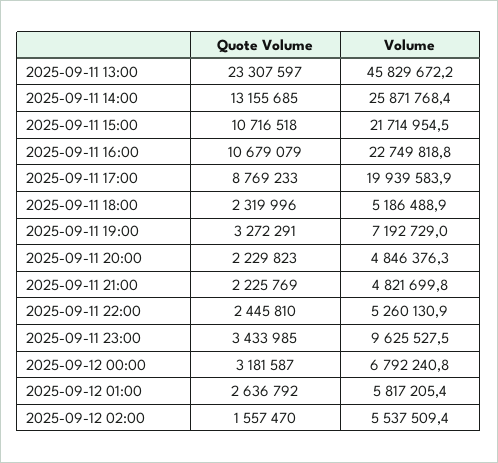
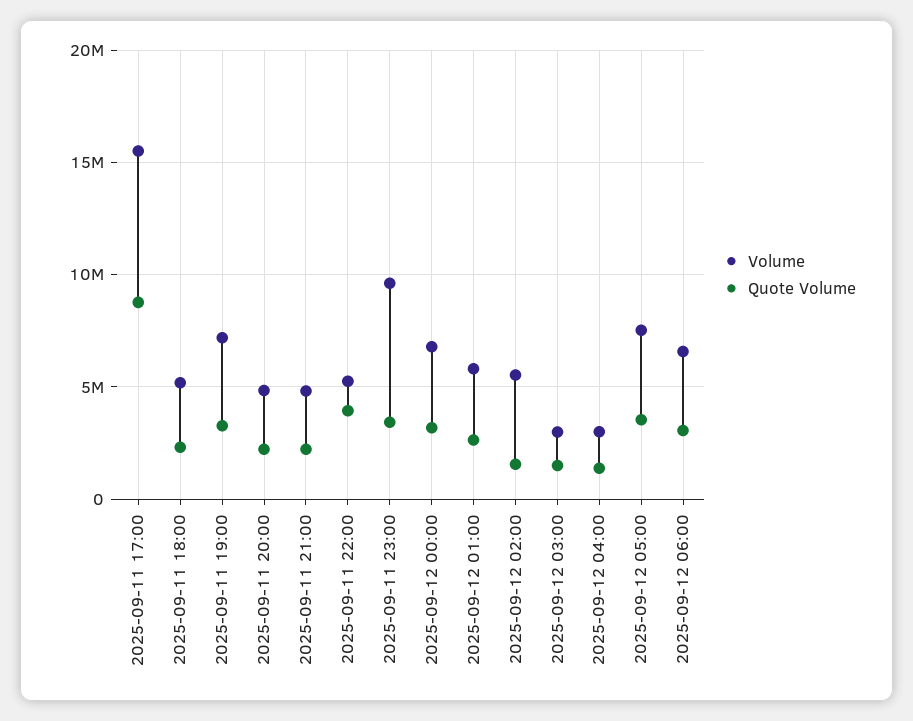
Quote Volume, 2025-09-11 13:00: 23307597 -> none
Volume, 2025-09-11 13:00: 45829672.2 -> none
Quote Volume, 2025-09-11 14:00: 13155685 -> none
Volume, 2025-09-11 14:00: 25871768.4 -> none
Quote Volume, 2025-09-11 15:00: 10716518 -> none
Volume, 2025-09-11 15:00: 21714954.5 -> none
Quote Volume, 2025-09-11 16:00: 10679079 -> none
Volume, 2025-09-11 16:00: 22749818.8 -> none
Volume, 2025-09-11 17:00: 19939583.9 -> 15500000
Quote Volume, 2025-09-11 22:00: 2445810 -> 4000000
Volume, 2025-09-12 03:00: none -> 3000000
Quote Volume, 2025-09-12 03:00: none -> 1500000
Volume, 2025-09-12 04:00: none -> 3000000
Quote Volume, 2025-09-12 04:00: none -> 1500000
Volume, 2025-09-12 05:00: none -> 7500000
Quote Volume, 2025-09-12 05:00: none -> 3500000
Volume, 2025-09-12 06:00: none -> 6500000
Quote Volume, 2025-09-12 06:00: none -> 3000000

